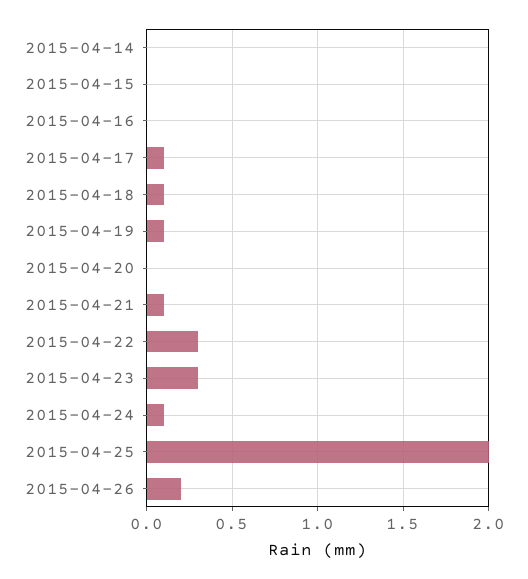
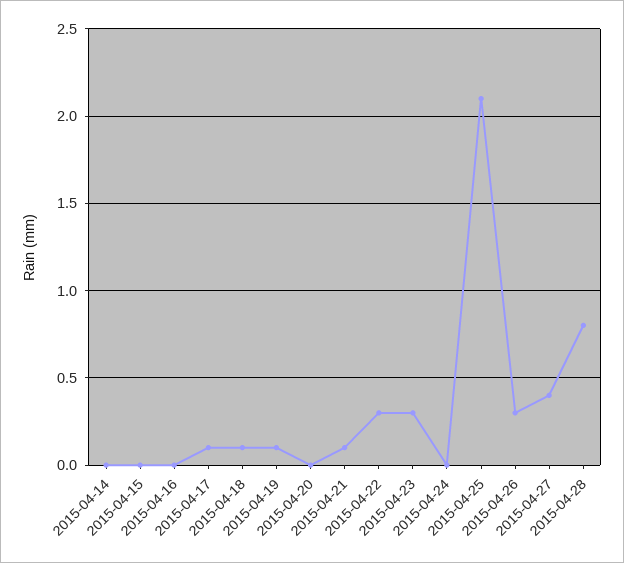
2015-04-24: 0.1 -> 0
2015-04-25: 2 -> 2.1
2015-04-26: 0.2 -> 0.3
2015-04-27: none -> 0.4
2015-04-28: none -> 0.8

